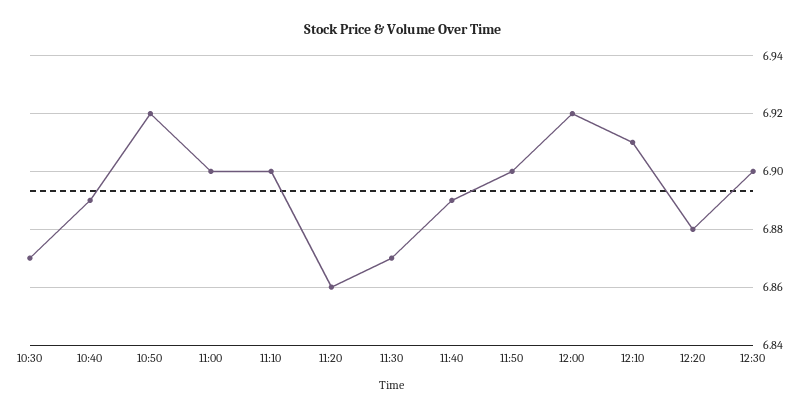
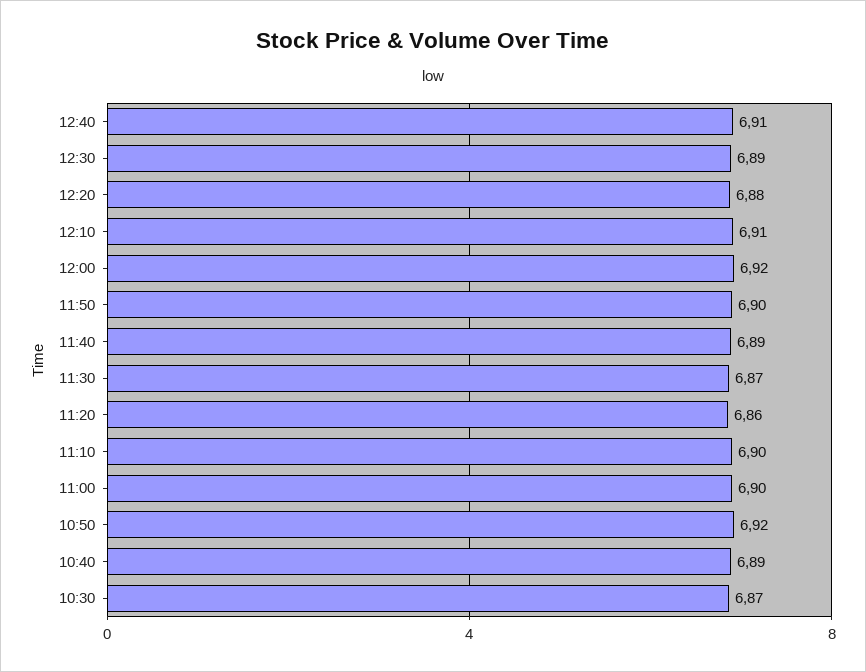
12:30: 6.9 -> 6.89
12:40: none -> 6.91

